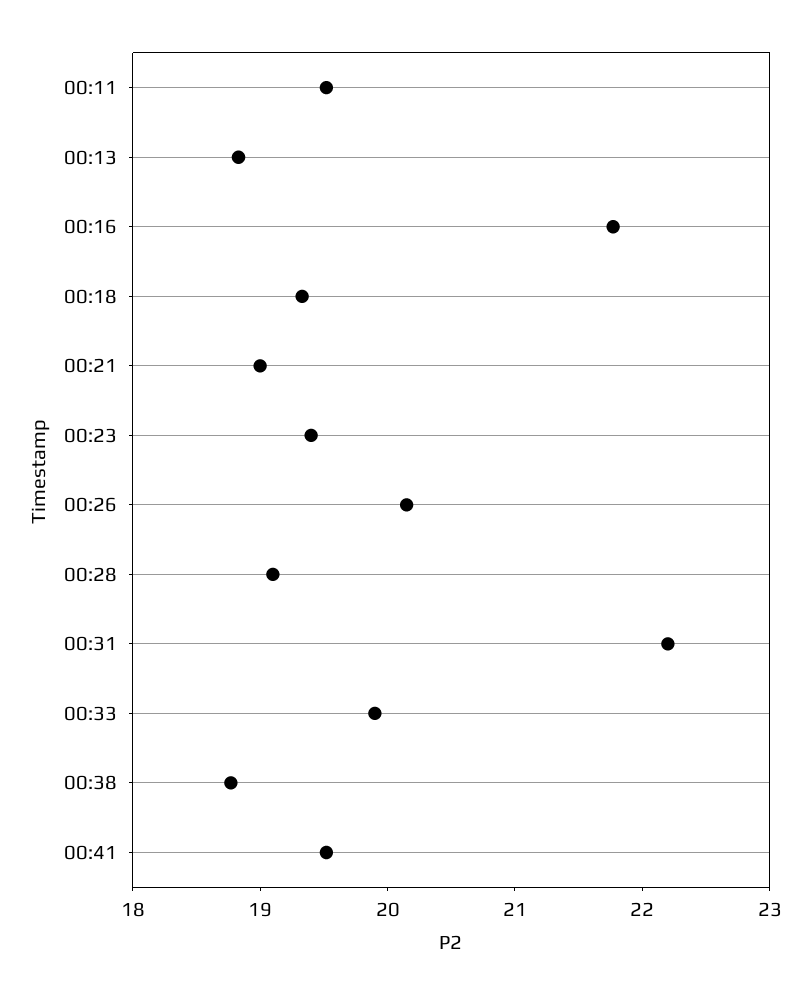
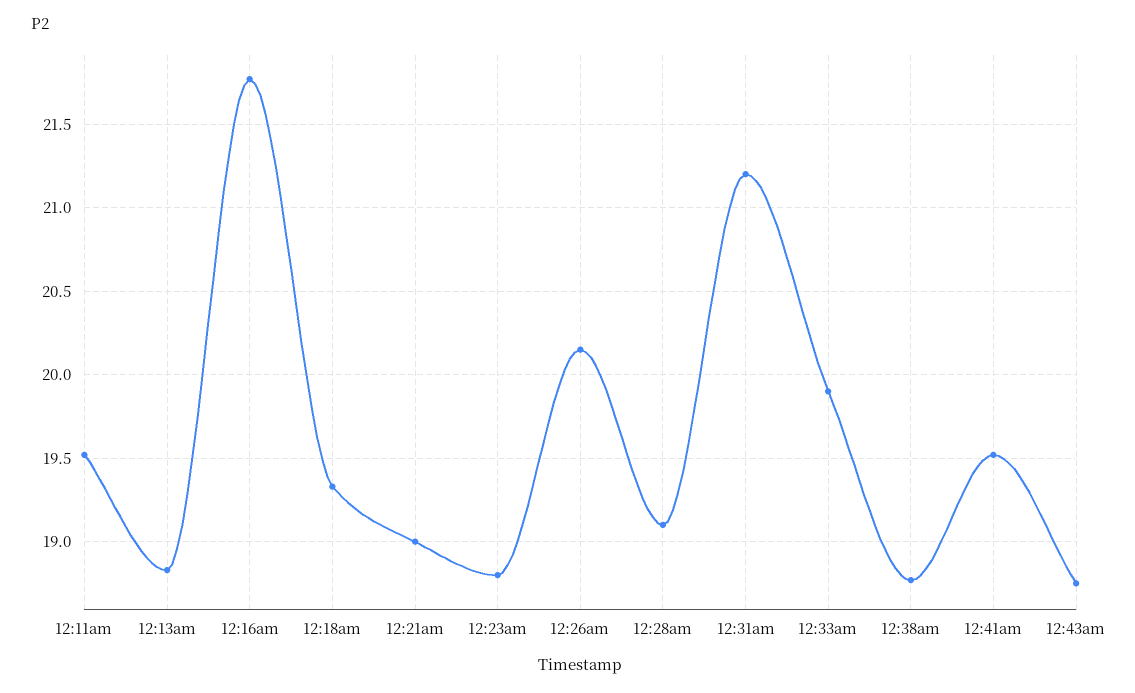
00:23: 19.4 -> 18.8
00:31: 22.2 -> 21.2
12:43am: none -> 18.75

